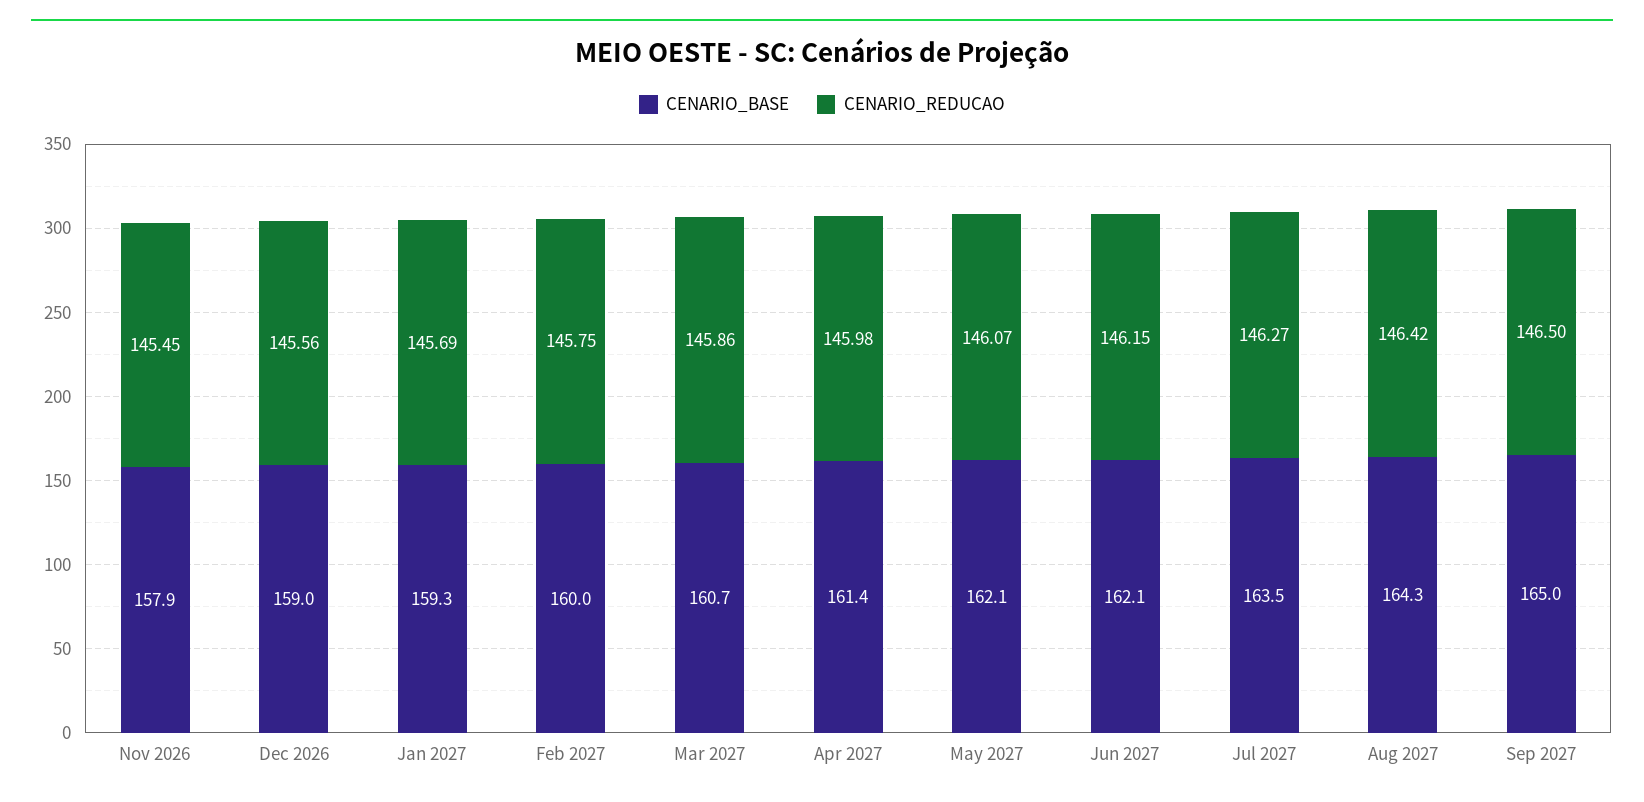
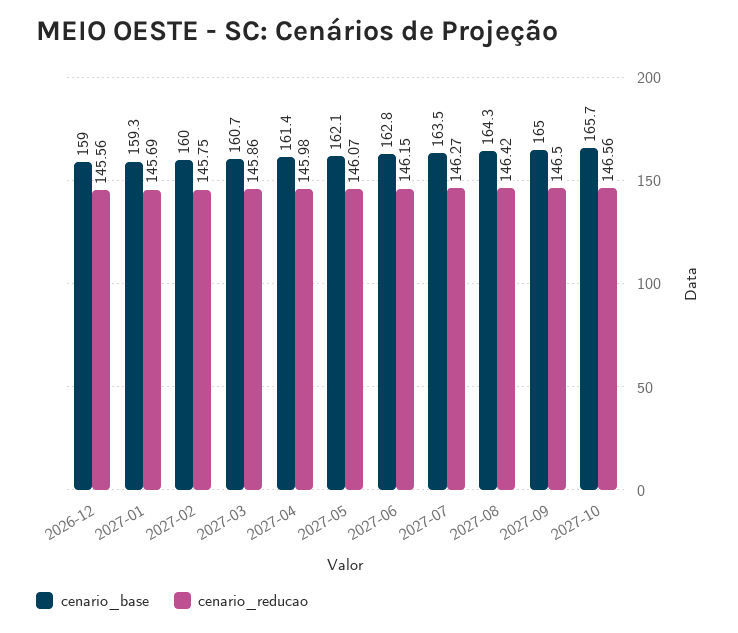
CENARIO_BASE, Nov 2026: 157.9 -> none
CENARIO_REDUCAO, Nov 2026: 145.45 -> none
CENARIO_BASE, Jun 2027: 162.1 -> 162.8
CENARIO_BASE, 2027-10: none -> 165.7
CENARIO_REDUCAO, 2027-10: none -> 146.56

